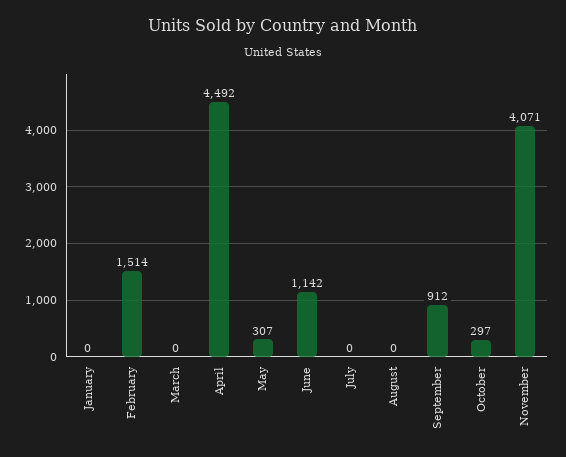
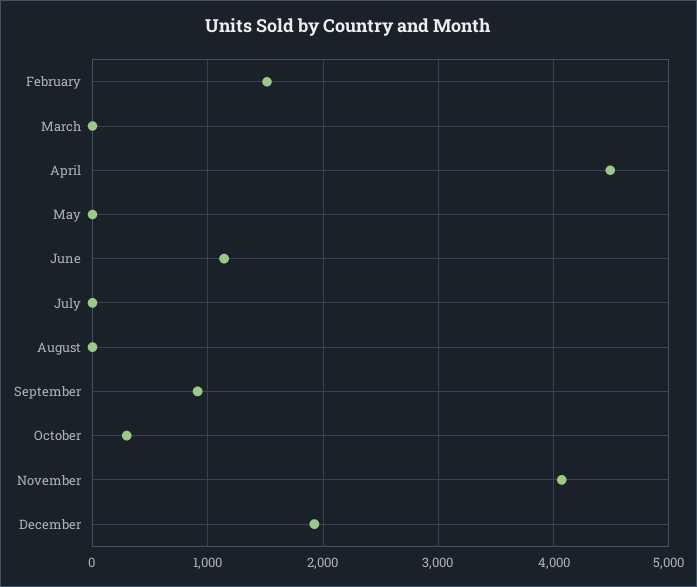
January: 0 -> none
May: 307 -> 0
December: none -> 1900

